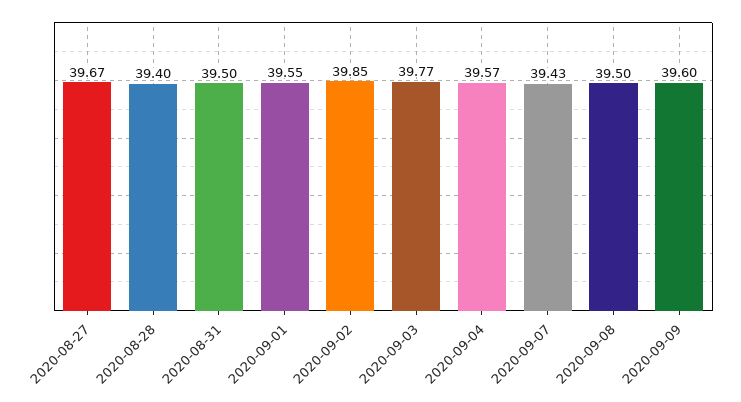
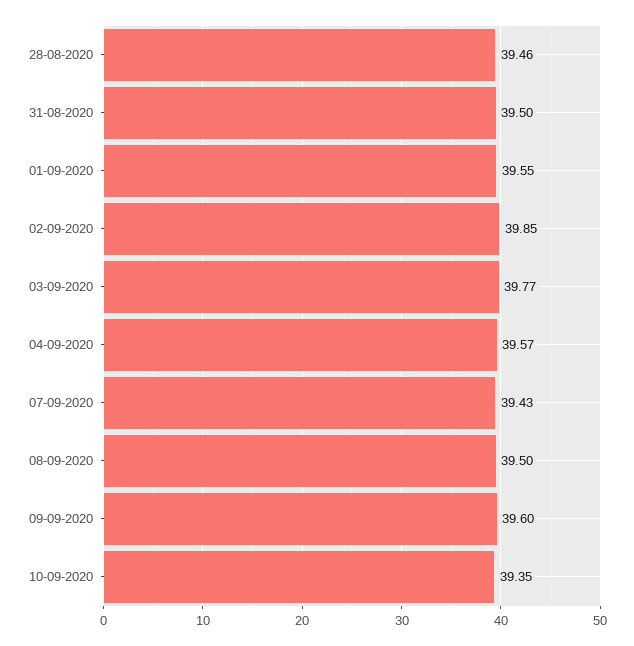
2020-08-27: 39.67 -> none
2020-08-28: 39.4 -> 39.46
10-09-2020: none -> 39.35

